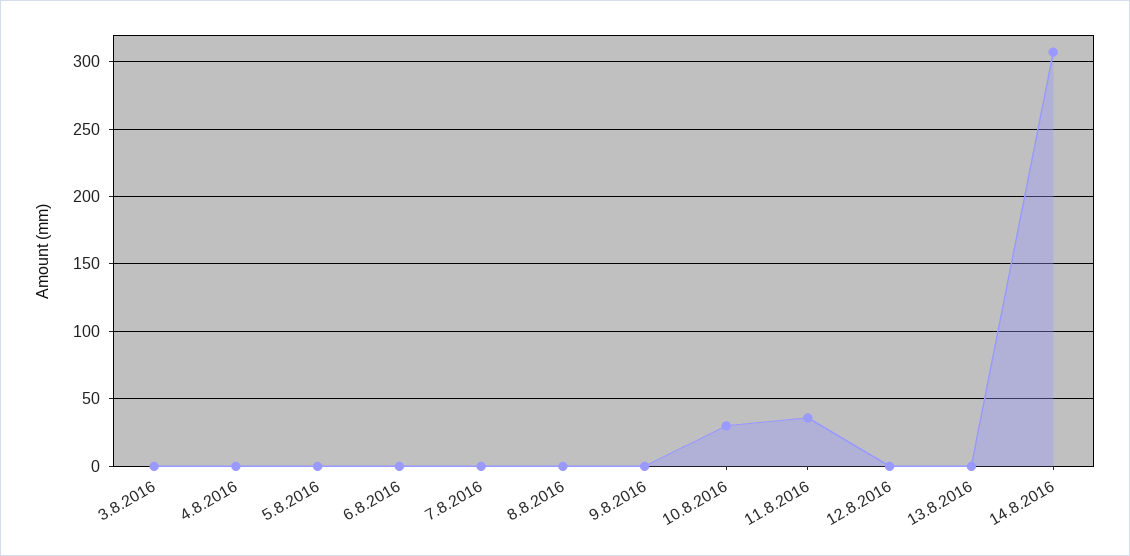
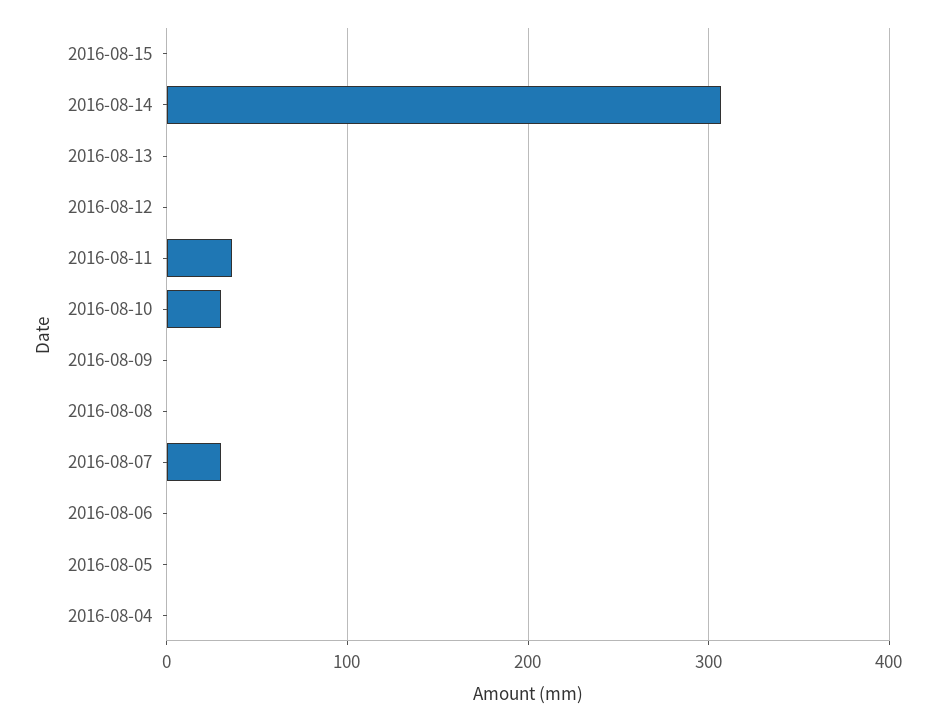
3.8.2016: 0 -> none
7.8.2016: 0 -> 30
2016-08-15: none -> 0

